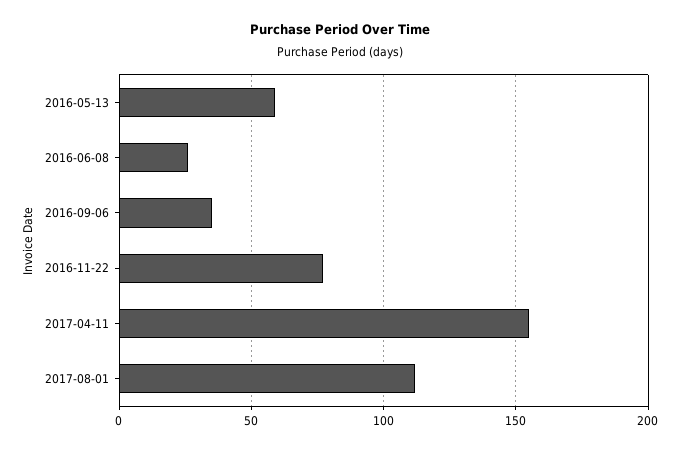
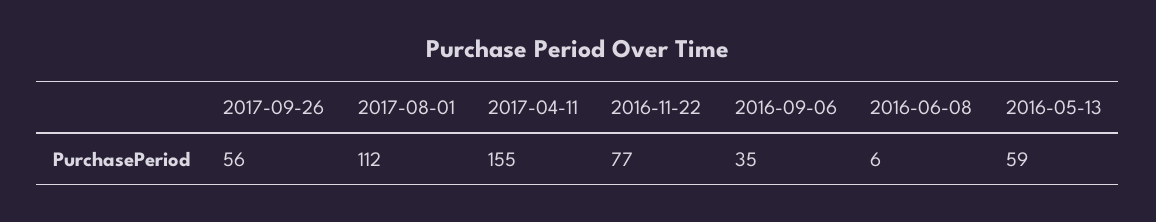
2016-06-08: 25 -> 6
2017-09-26: none -> 56

